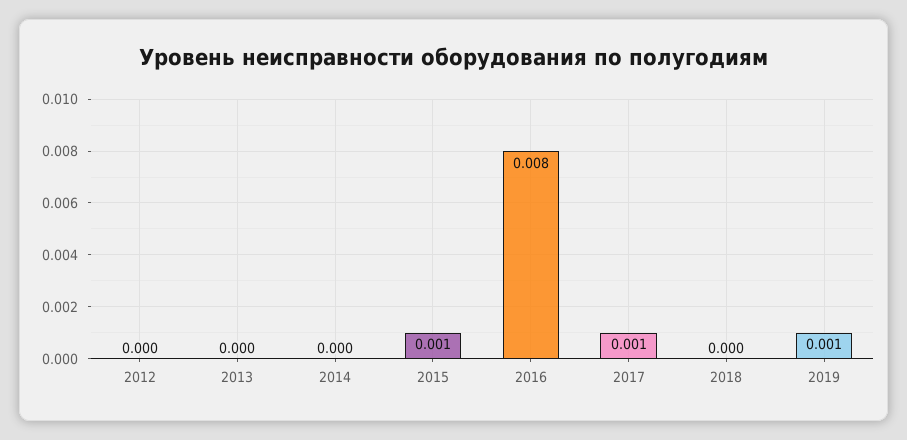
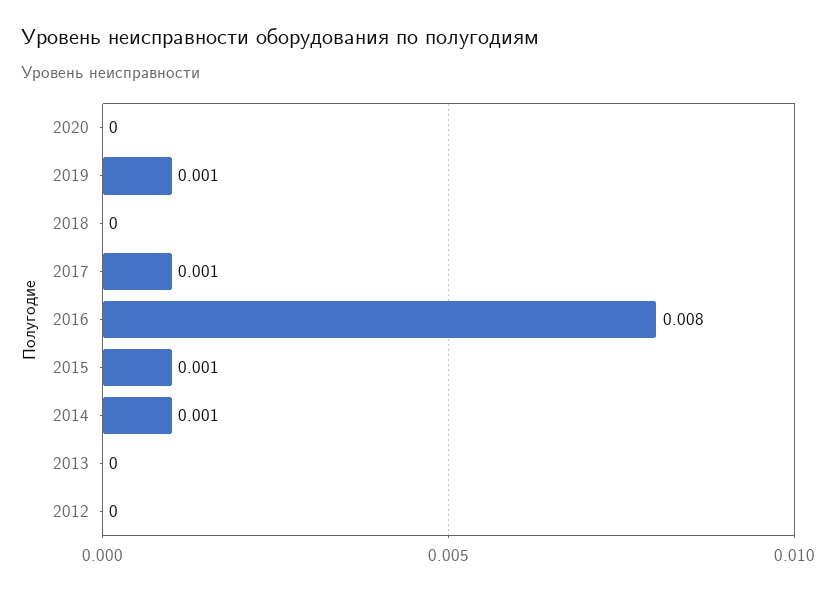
2014: 0 -> 0.001
2020: none -> 0

